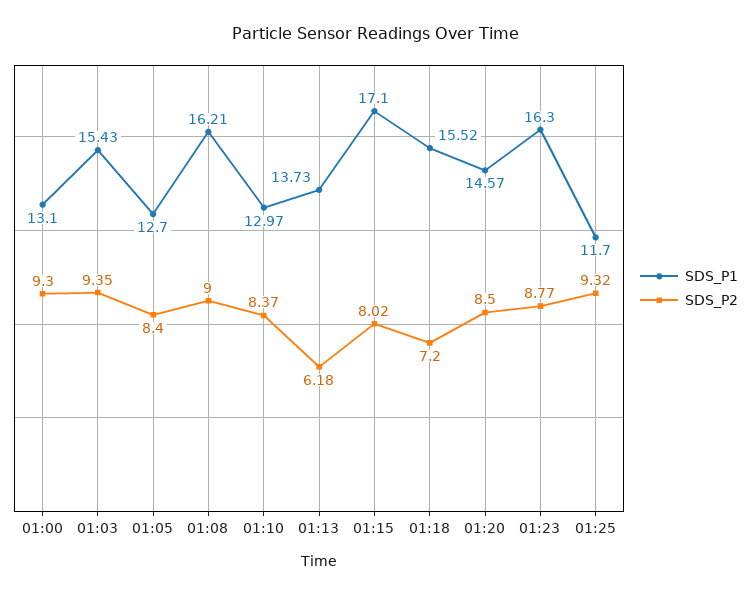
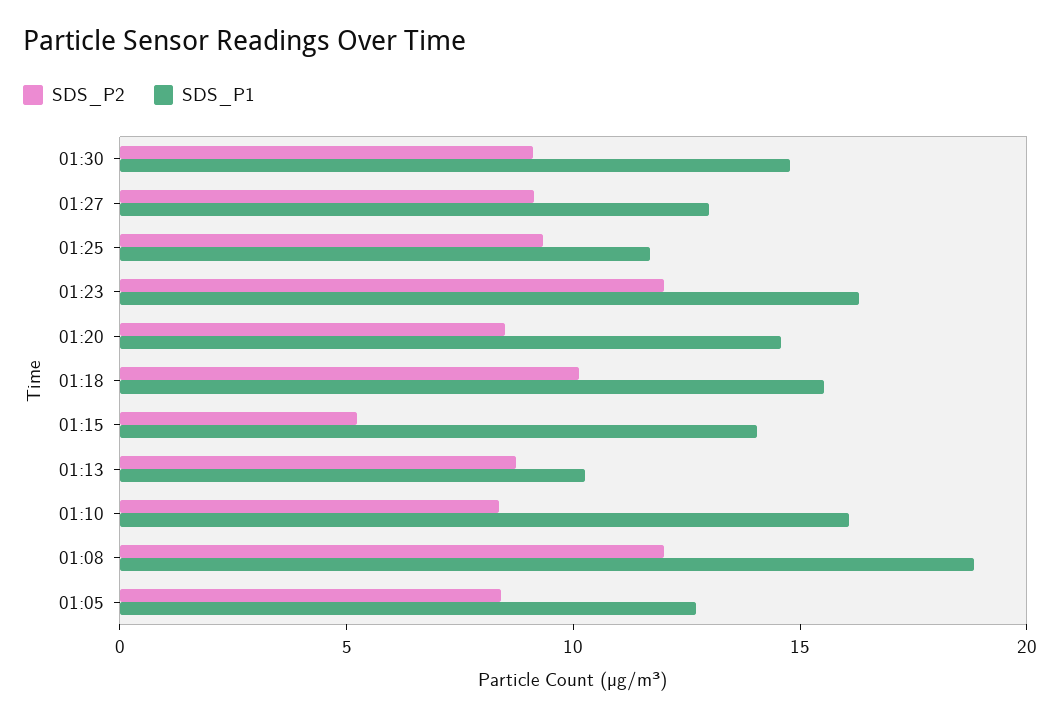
SDS_P1, 01:00: 13.1 -> none
SDS_P2, 01:00: 9.3 -> none
SDS_P1, 01:03: 15.43 -> none
SDS_P2, 01:03: 9.35 -> none
SDS_P1, 01:08: 16.21 -> 19
SDS_P2, 01:08: 9 -> 12
SDS_P1, 01:10: 12.97 -> 16
SDS_P1, 01:13: 13.73 -> 10
SDS_P2, 01:13: 6.18 -> 9
SDS_P1, 01:15: 17.1 -> 14
SDS_P2, 01:15: 8.02 -> 5
SDS_P2, 01:18: 7.2 -> 10
SDS_P2, 01:23: 8.77 -> 12
SDS_P2, 01:30: none -> 9
SDS_P1, 01:30: none -> 15
SDS_P2, 01:27: none -> 9
SDS_P1, 01:27: none -> 13

